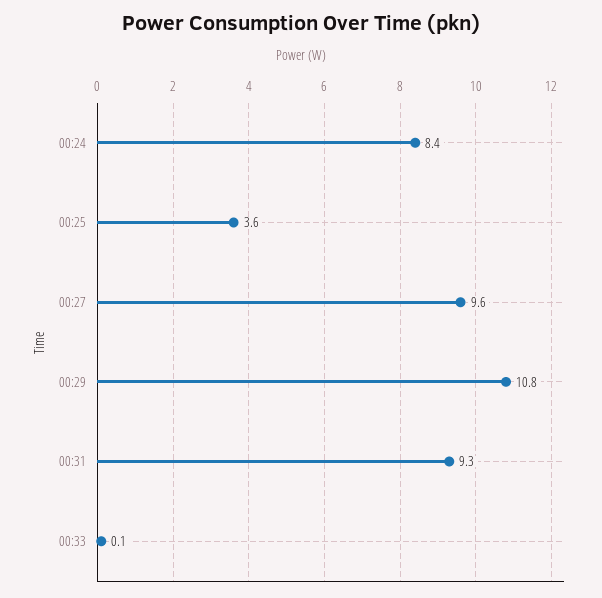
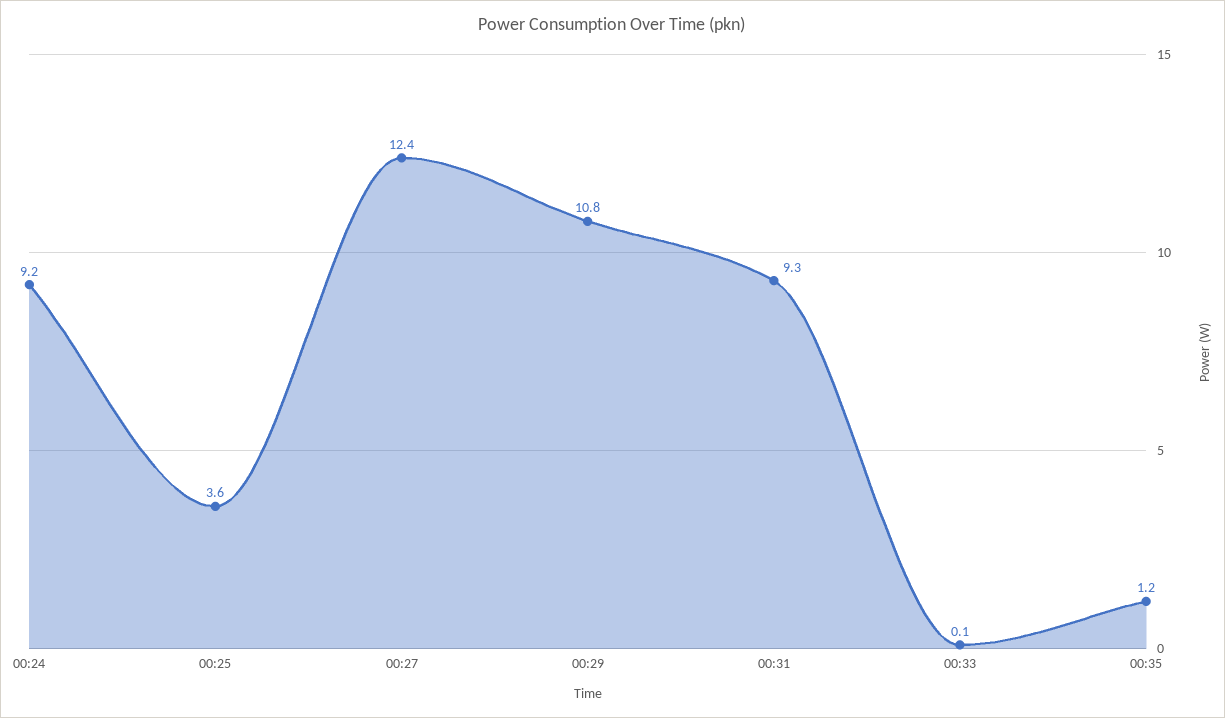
00:24: 8.4 -> 9.2
00:27: 9.6 -> 12.4
00:35: none -> 1.2

